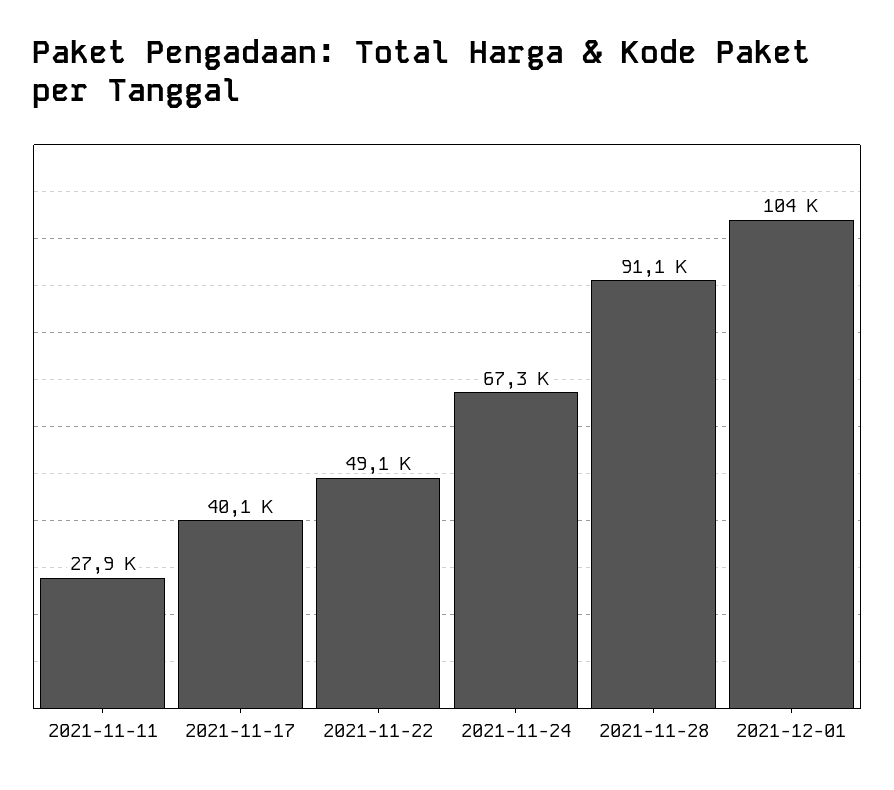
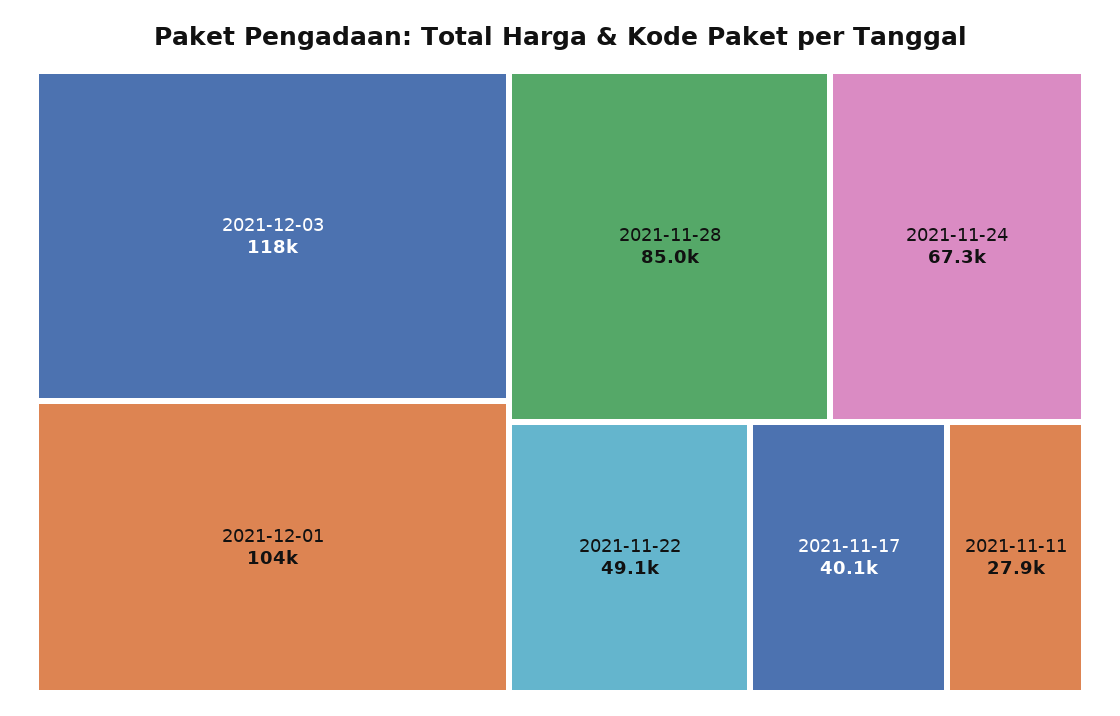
2021-11-28: 91100 -> 85000
2021-12-03: none -> 118000

